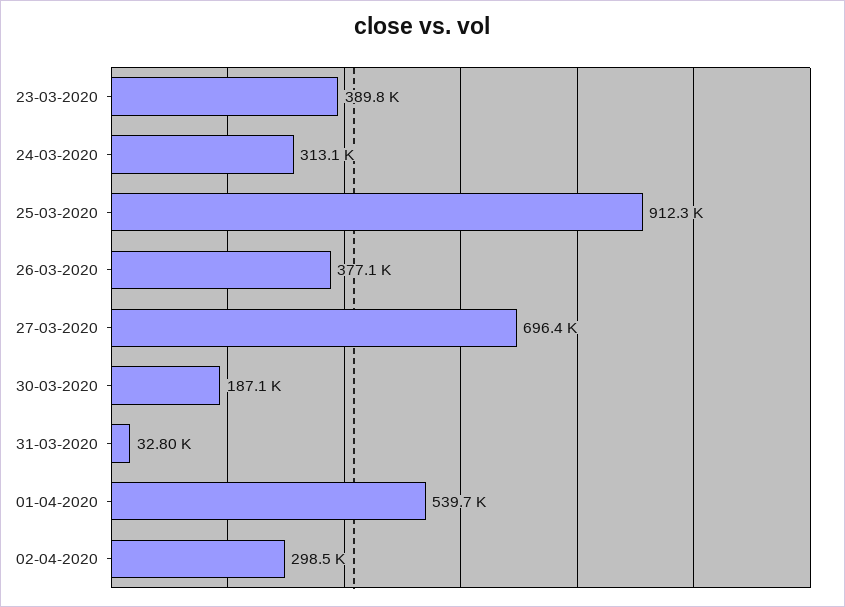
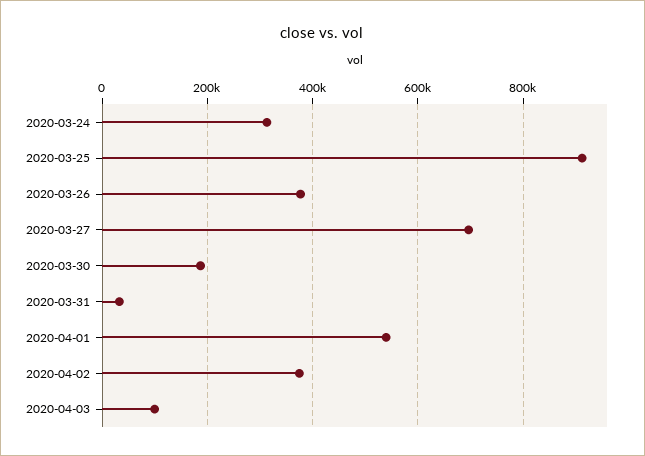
23-03-2020: 389800 -> none
02-04-2020: 298500 -> 380000
2020-04-03: none -> 100000

